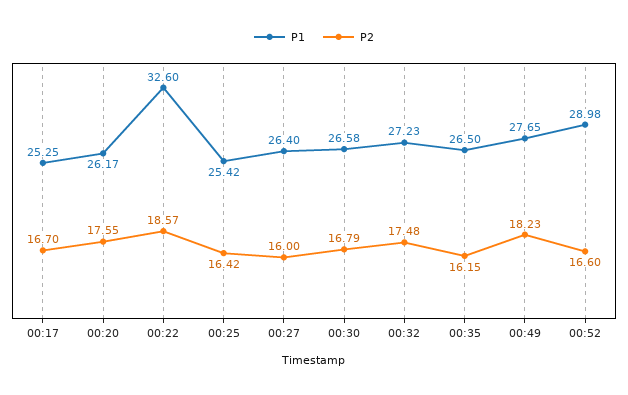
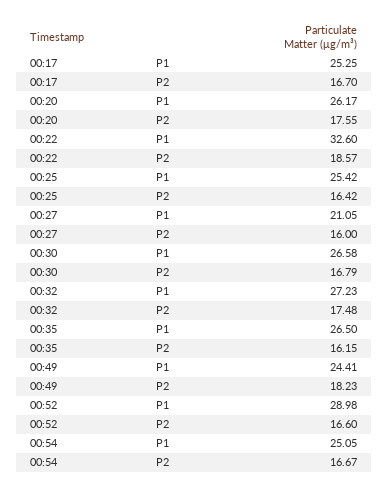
P1, 00:27: 26.4 -> 21.05
P1, 00:49: 27.65 -> 24.41
P1, 00:54: none -> 25.05
P2, 00:54: none -> 16.67

